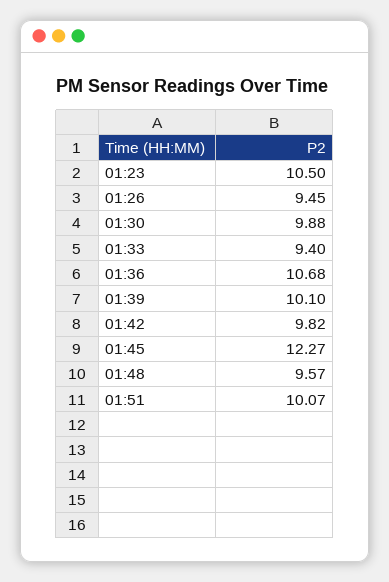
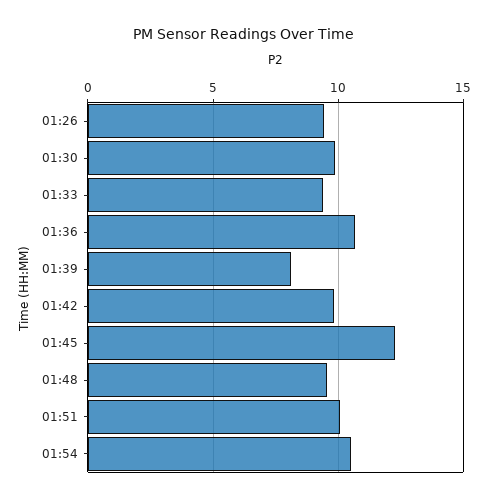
01:23: 10.5 -> none
01:39: 10.1 -> 8
01:54: none -> 10.5

